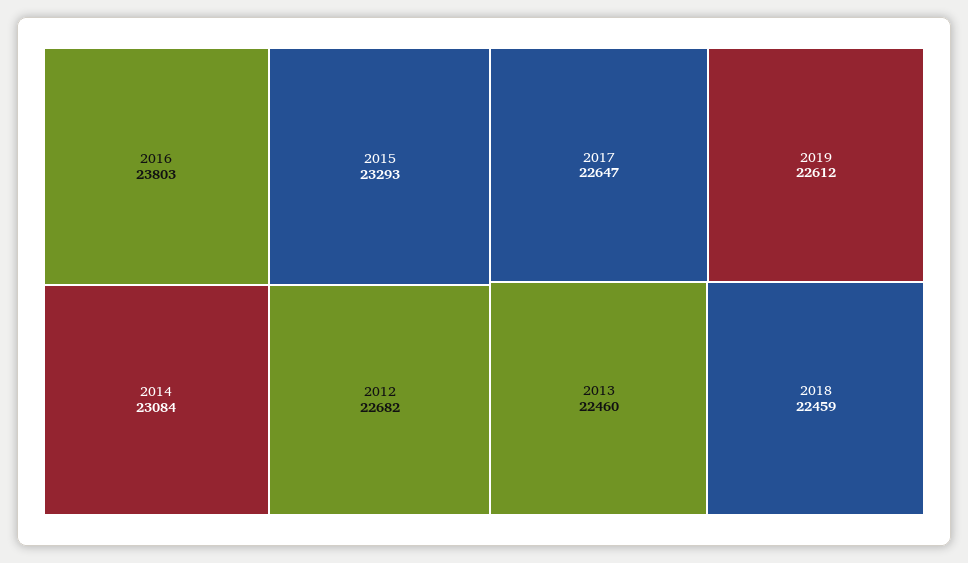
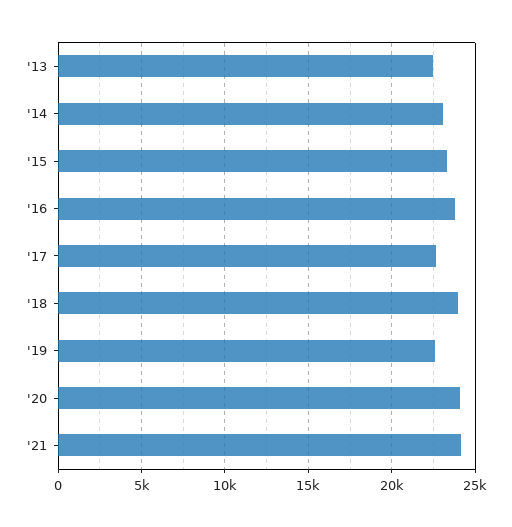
2012: 22682 -> none
2018: 22459 -> 24000
'20: none -> 24000
'21: none -> 24000

